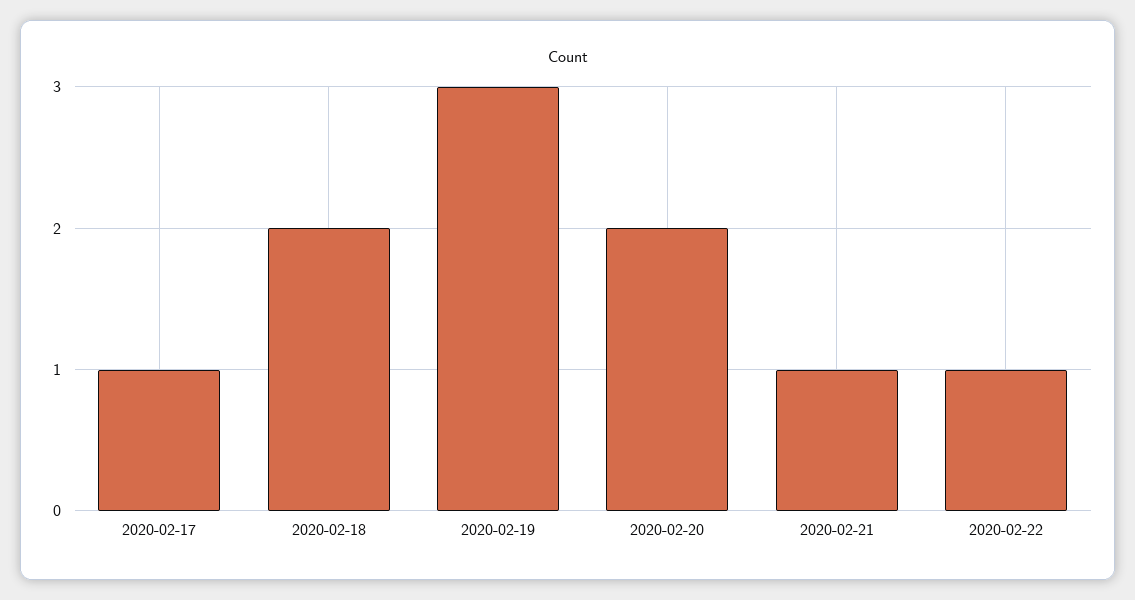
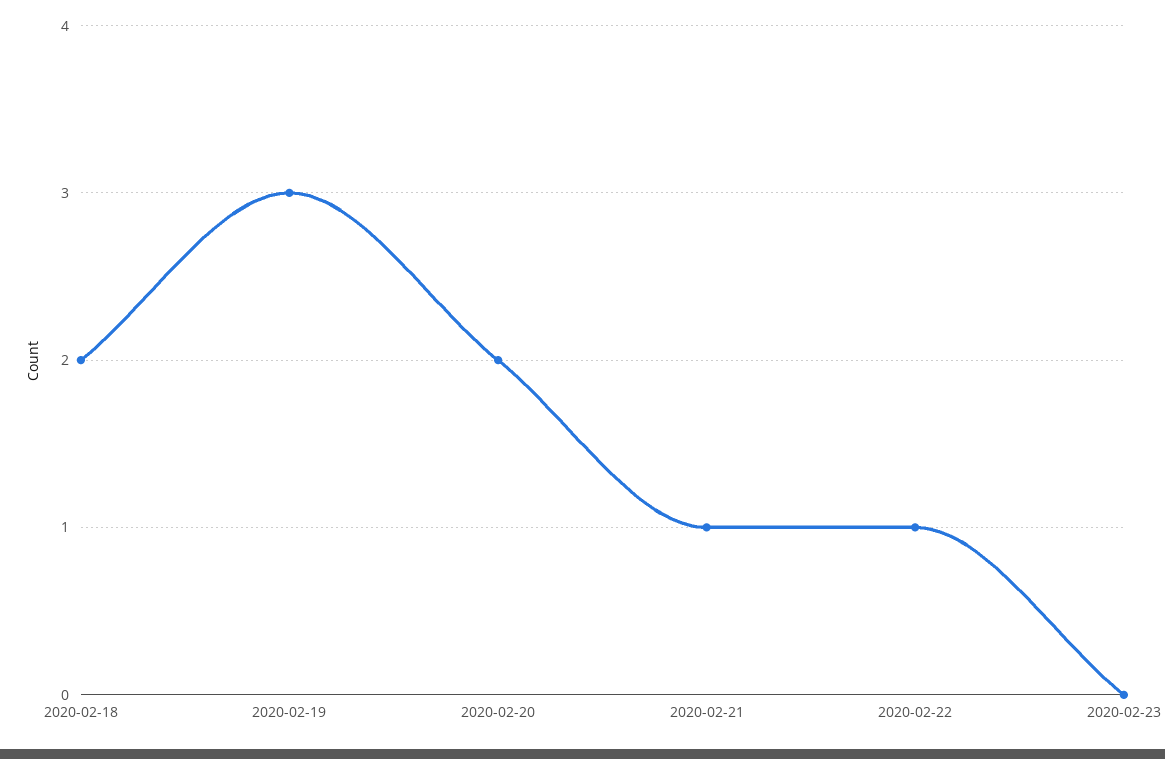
2020-02-17: 1 -> none
2020-02-23: none -> 0

